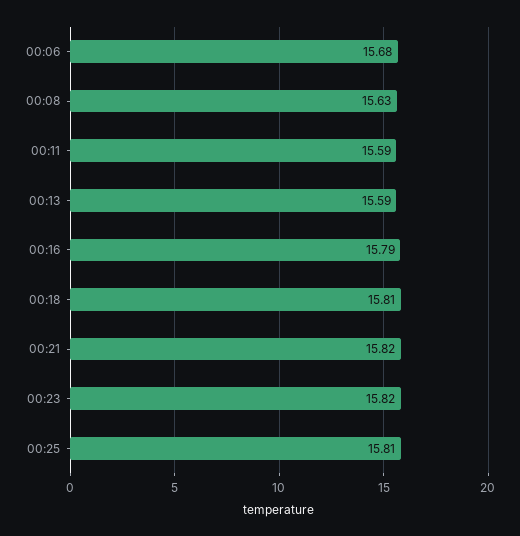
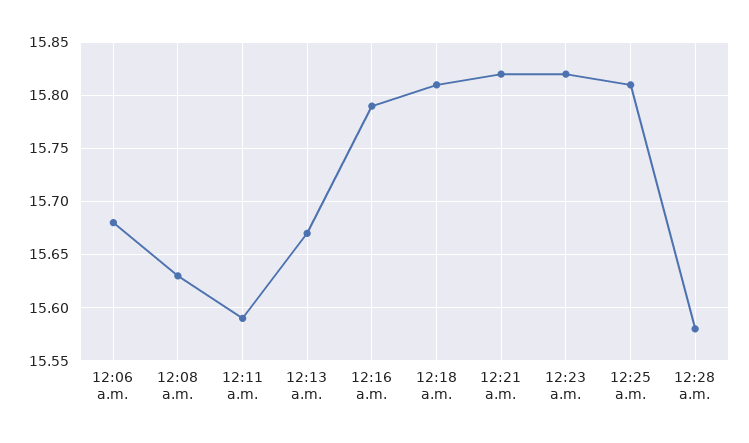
00:13: 15.59 -> 15.67
12:28 a.m.: none -> 15.58

